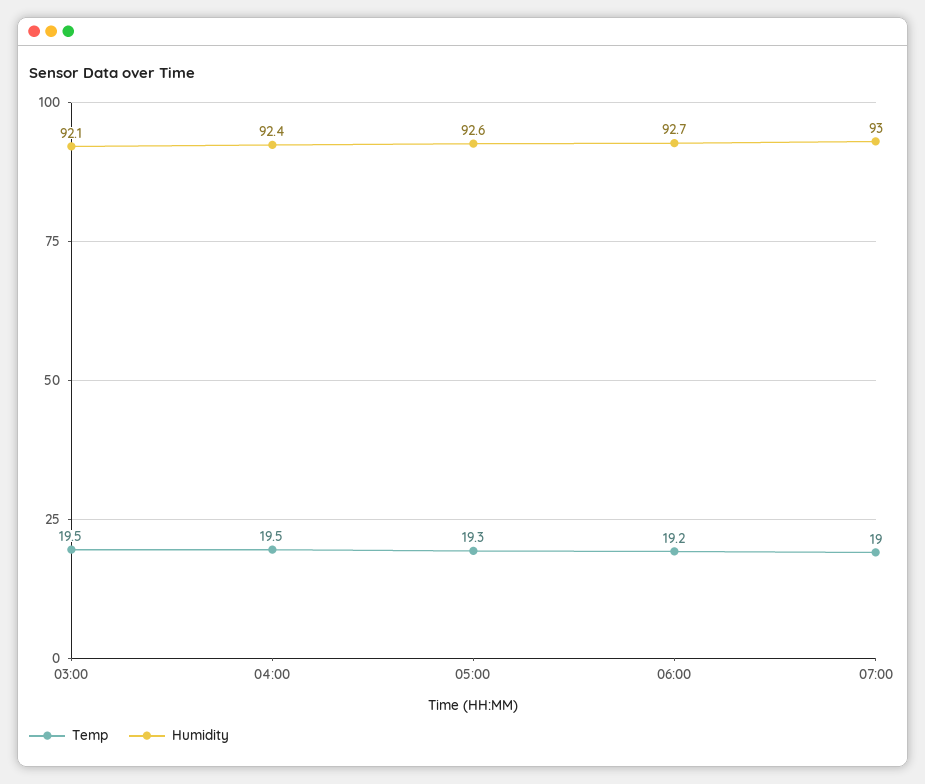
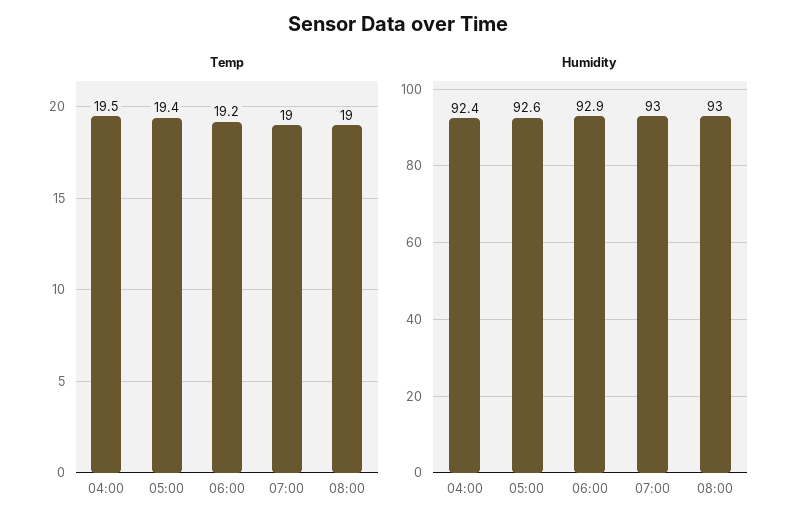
Temp, 03:00: 19.5 -> none
Humidity, 03:00: 92.1 -> none
Temp, 05:00: 19.3 -> 19.4
Humidity, 06:00: 92.7 -> 92.9
Temp, 08:00: none -> 19
Humidity, 08:00: none -> 93

